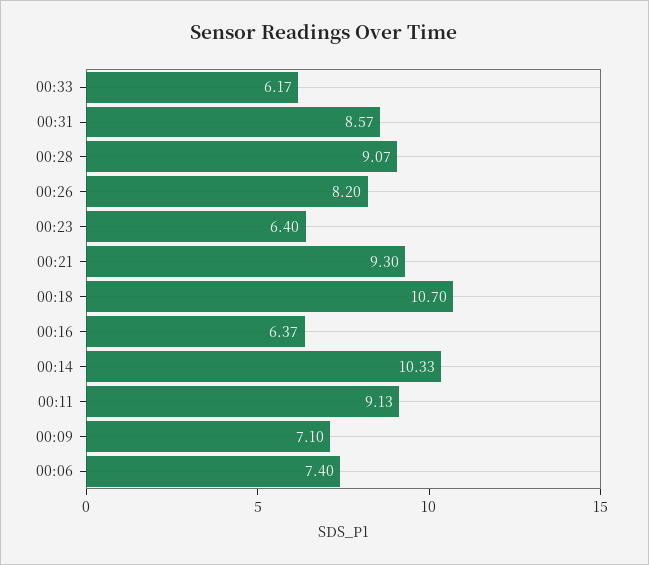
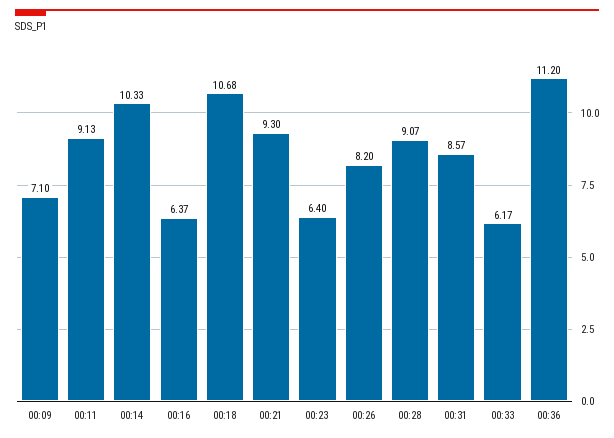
00:18: 10.7 -> 10.68
00:06: 7.4 -> none
00:36: none -> 11.2

